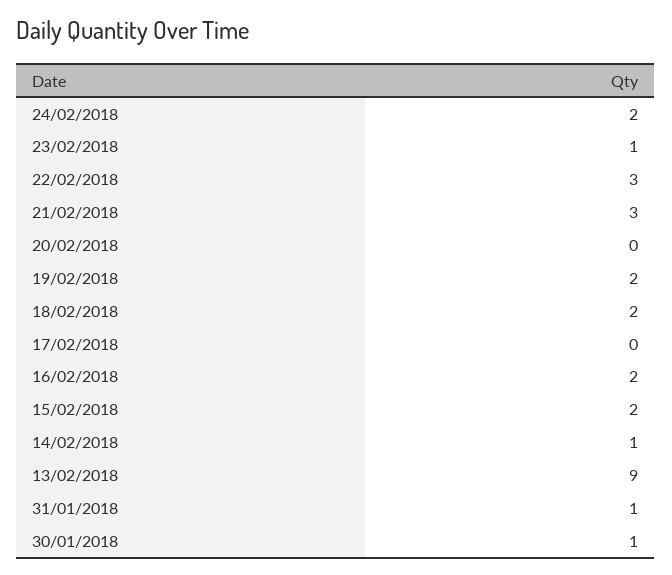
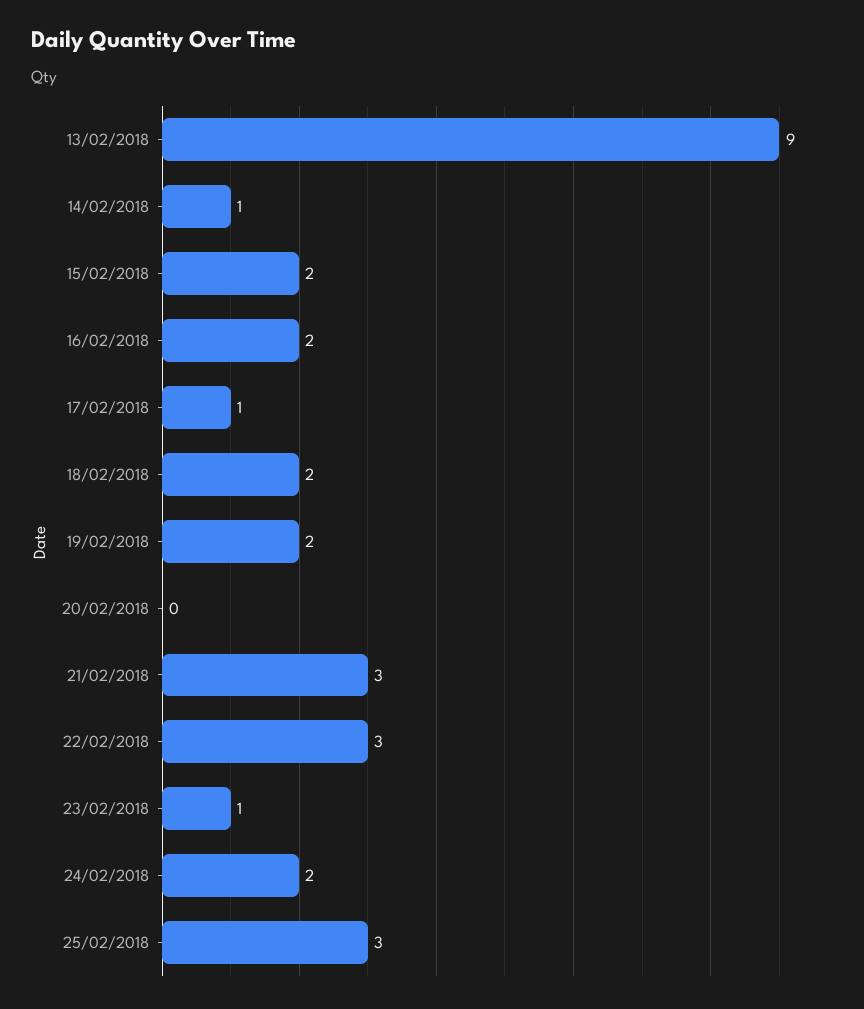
17/02/2018: 0 -> 1
31/01/2018: 1 -> none
30/01/2018: 1 -> none
25/02/2018: none -> 3

